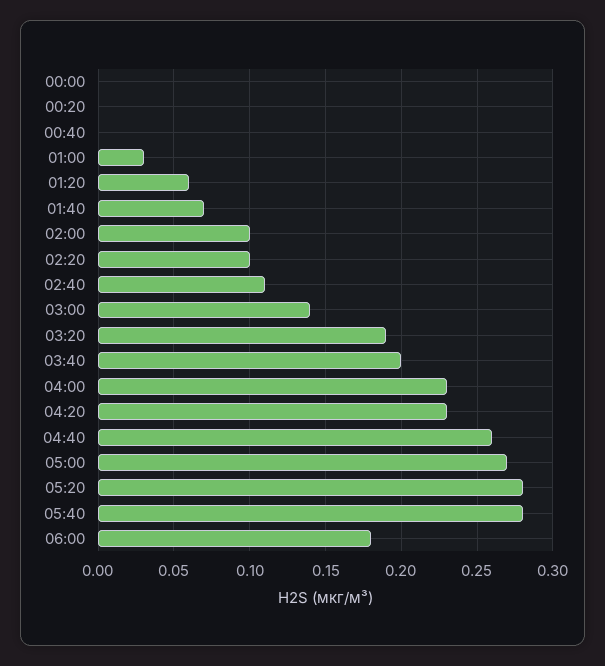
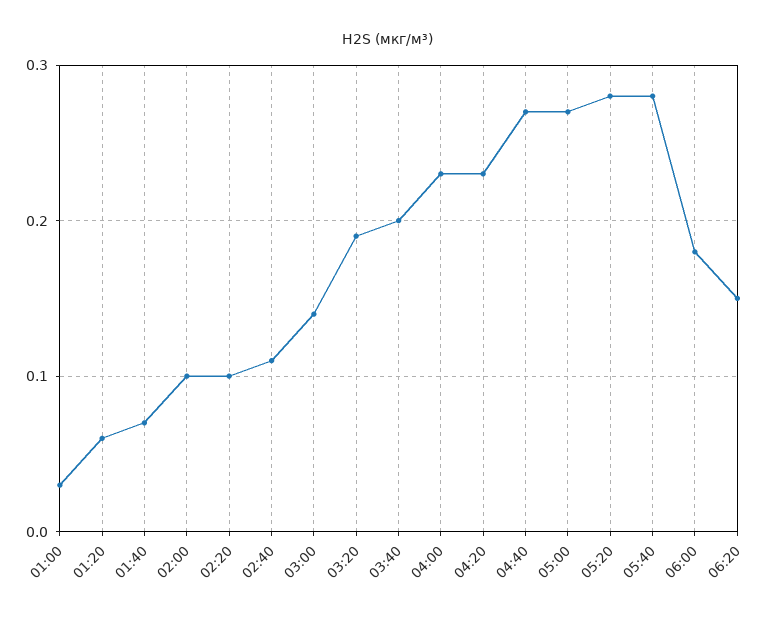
00:00: 0 -> none
00:20: 0 -> none
00:40: 0 -> none
04:40: 0.26 -> 0.27
06:20: none -> 0.15

